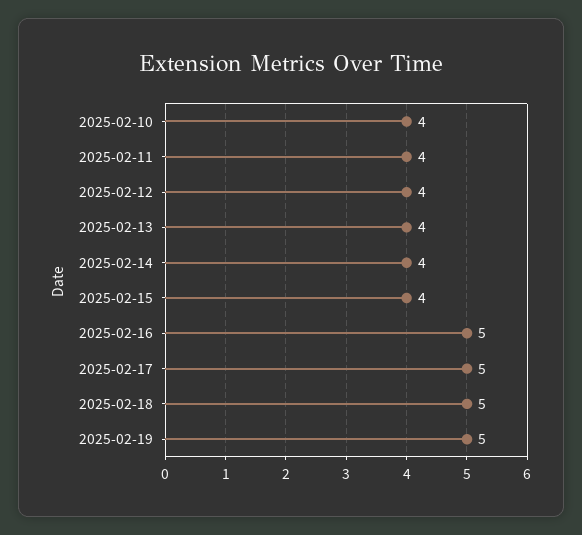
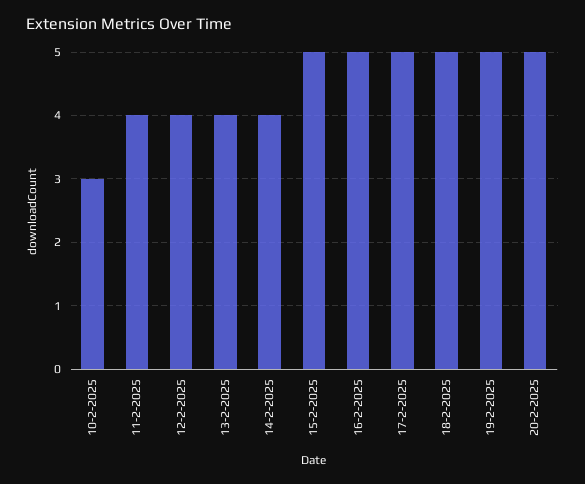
2025-02-10: 4 -> 3
2025-02-15: 4 -> 5
20-2-2025: none -> 5

